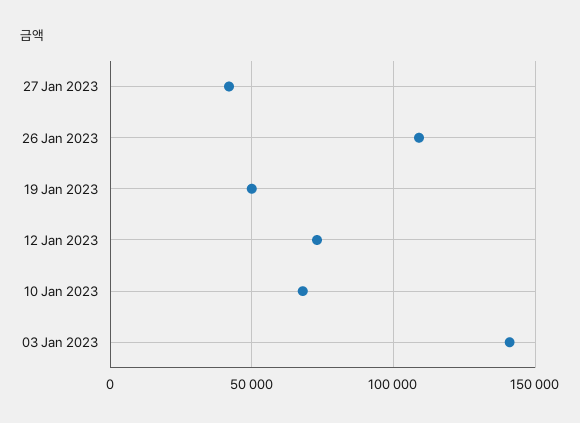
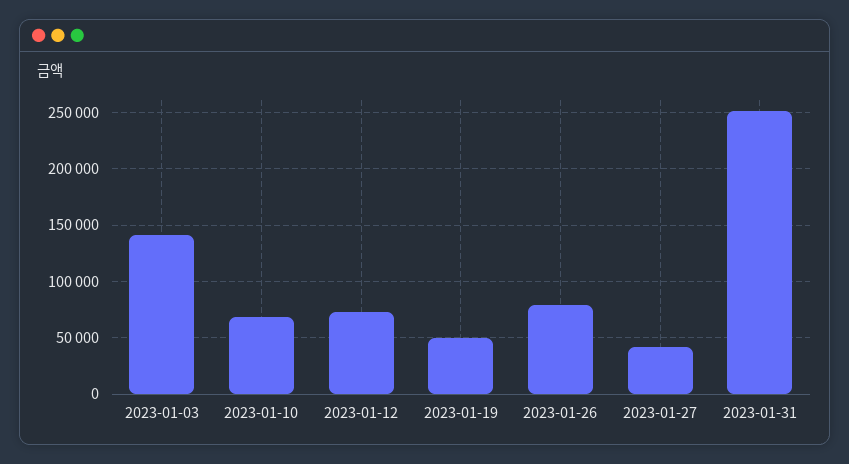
26 Jan 2023: 110000 -> 80000
2023-01-31: none -> 250000

